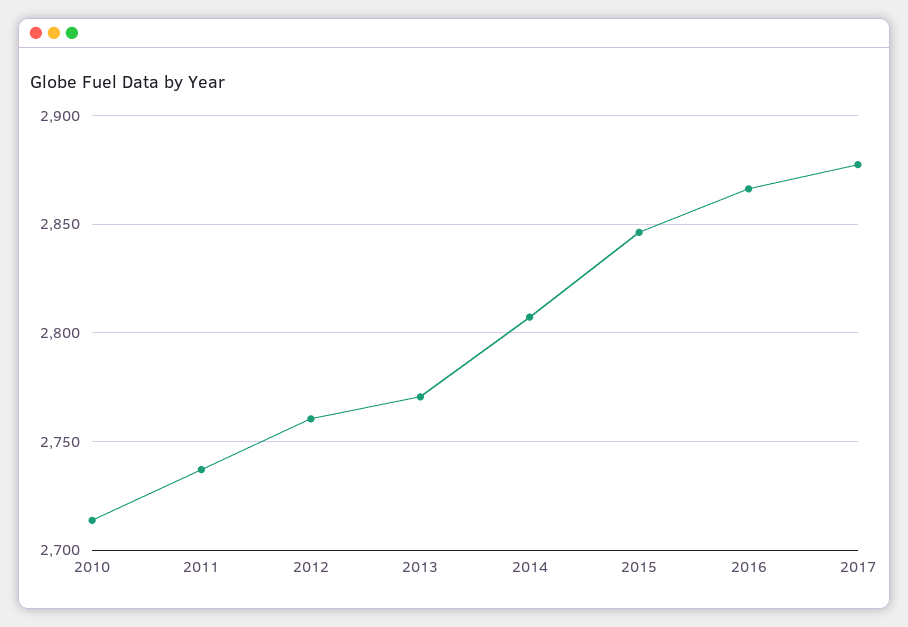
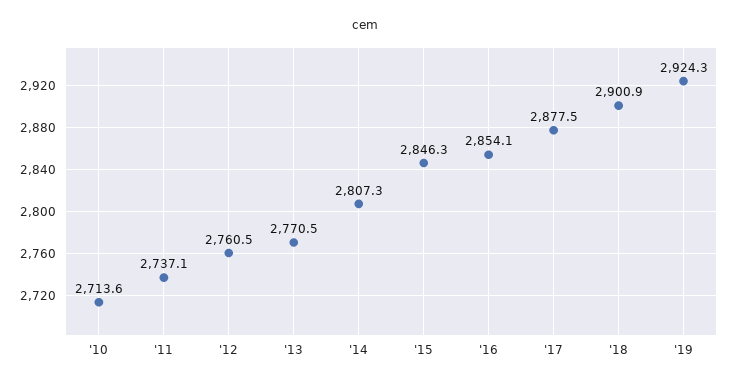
2016: 2865 -> 2854.1
'18: none -> 2900.9
'19: none -> 2924.3

